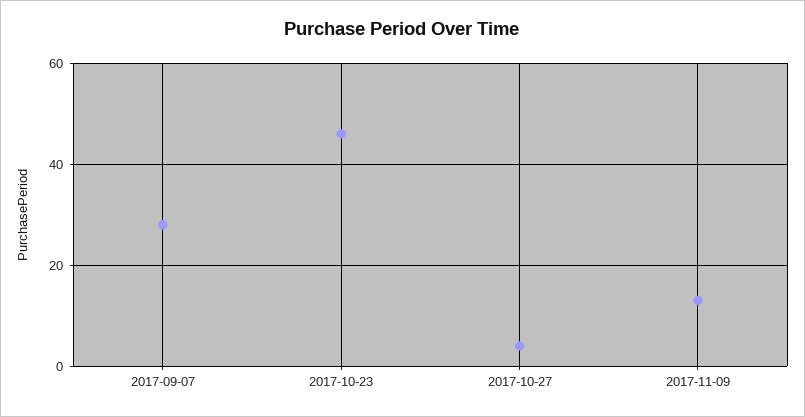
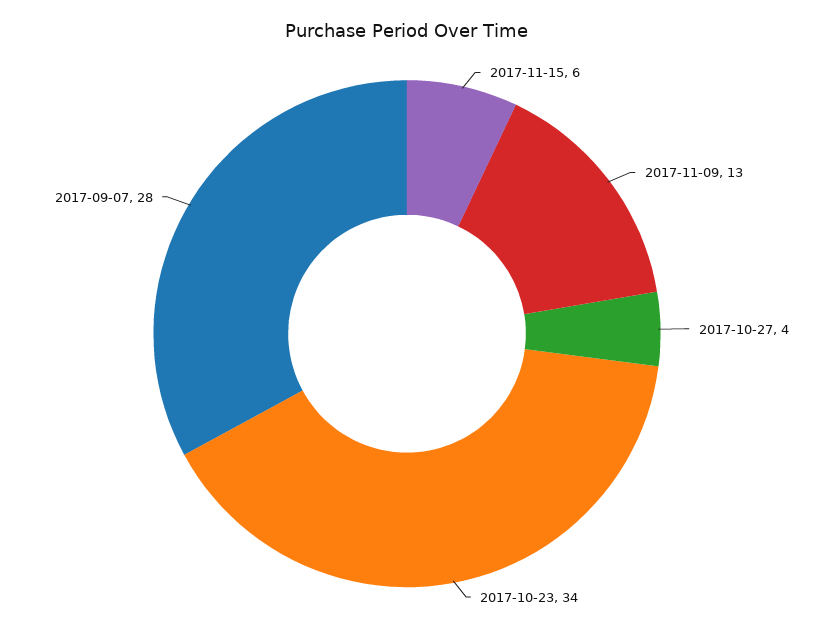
2017-10-23: 45 -> 34
2017-11-15: none -> 6

